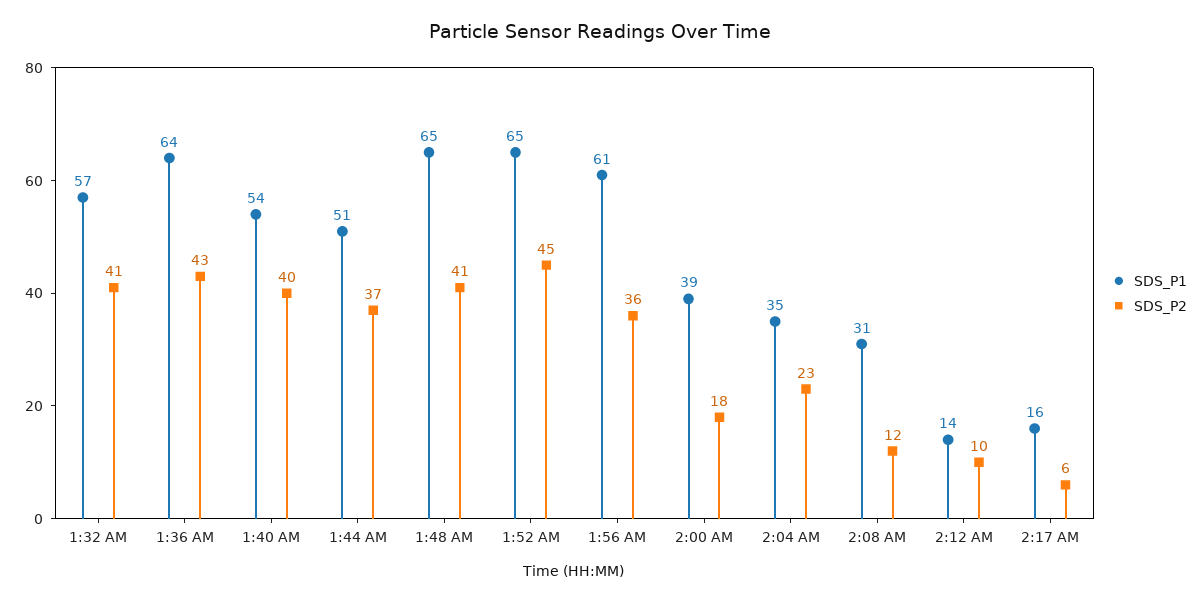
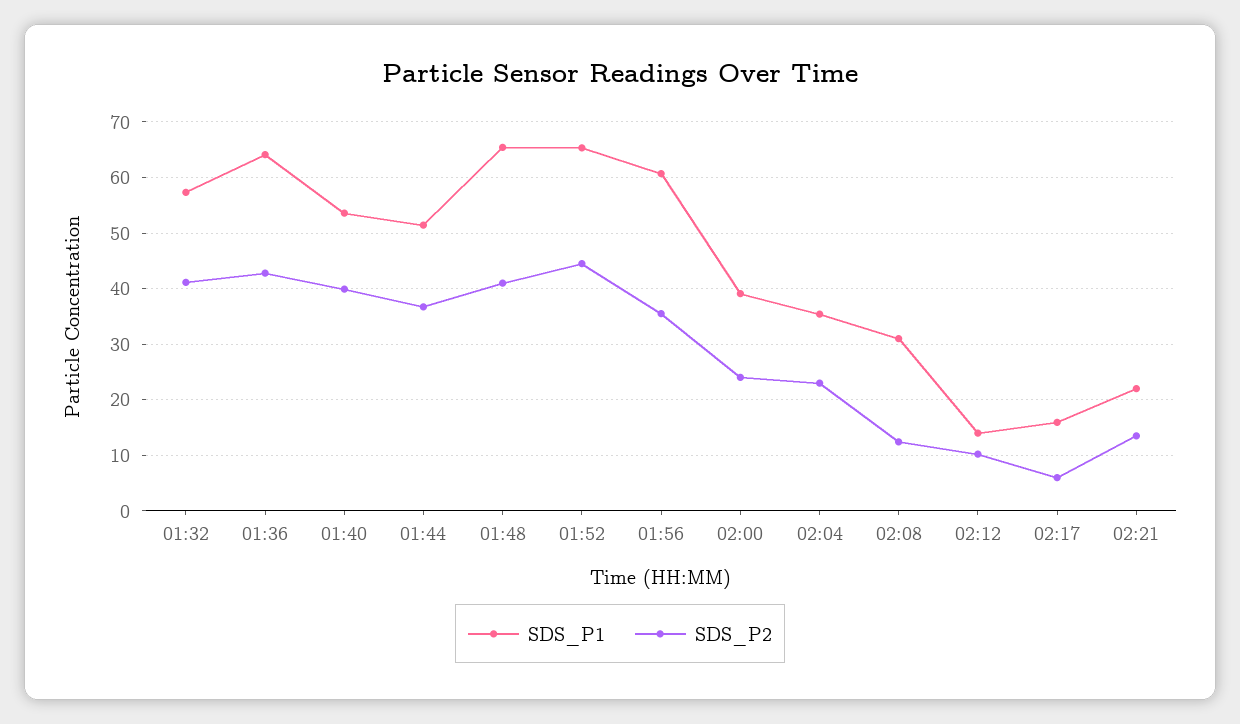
SDS_P2, 2:00 AM: 18 -> 24
SDS_P1, 02:21: none -> 22
SDS_P2, 02:21: none -> 14

